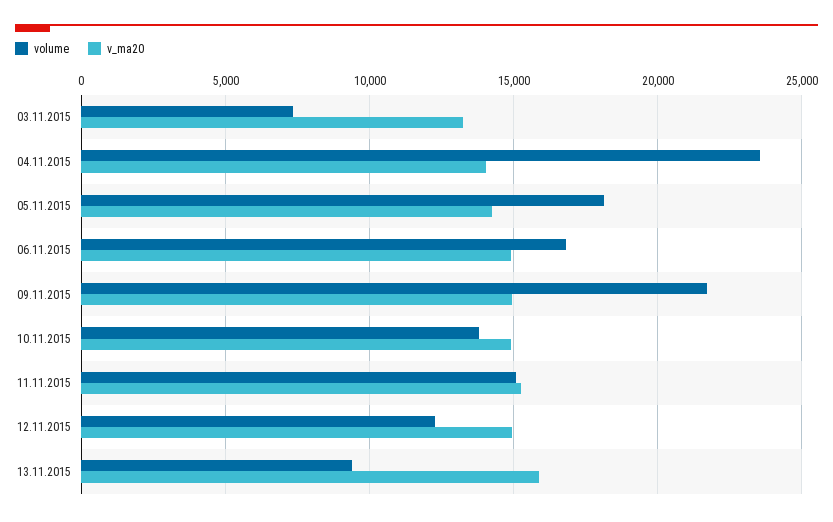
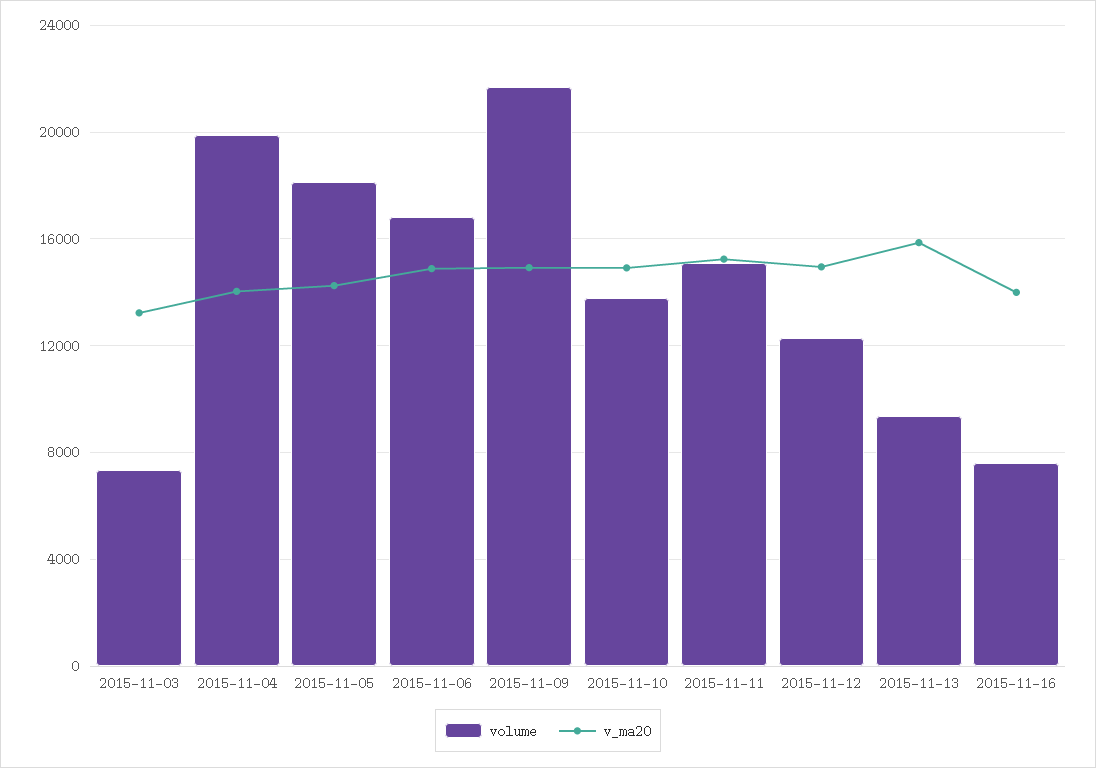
volume, 04.11.2015: 23500 -> 20000
volume, 2015-11-16: none -> 7500
v_ma20, 2015-11-16: none -> 14000

